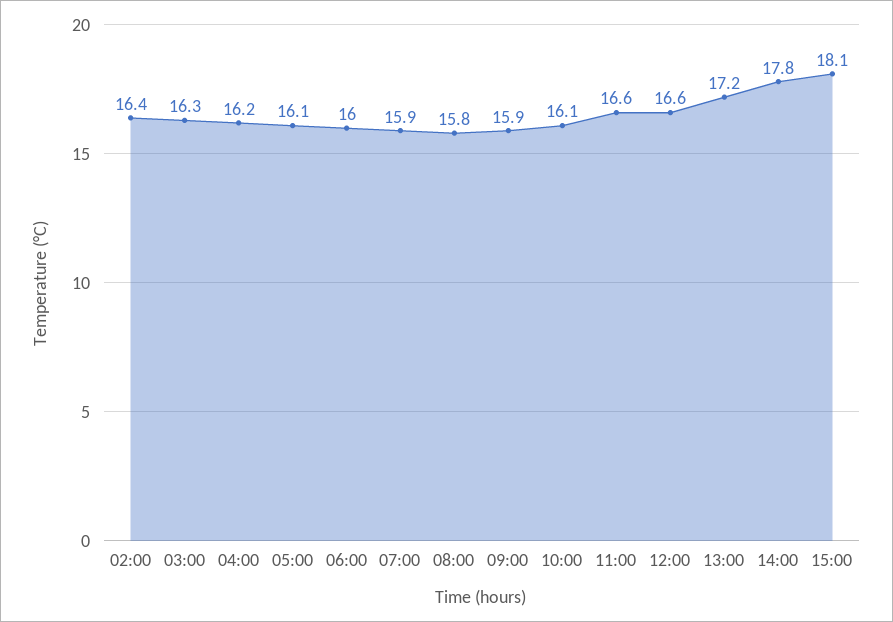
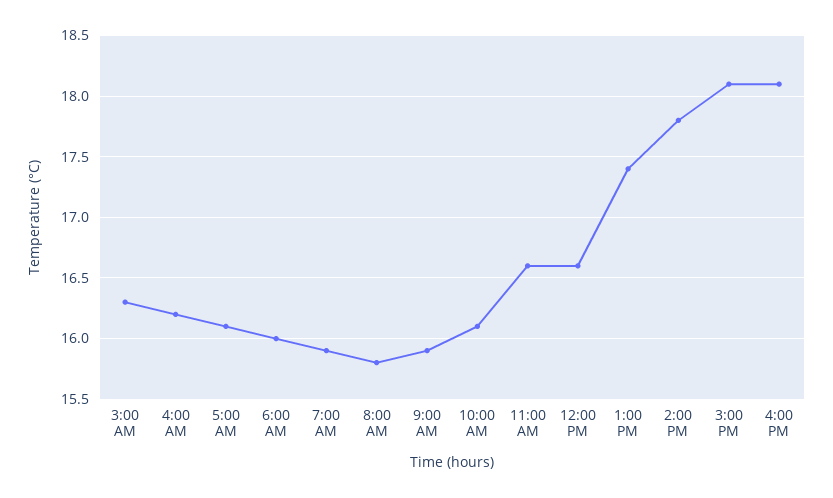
02:00: 16.4 -> none
13:00: 17.2 -> 17.4
4:00 PM: none -> 18.1

